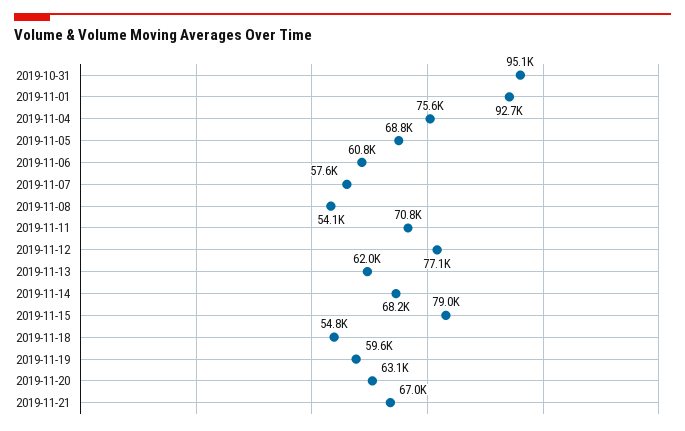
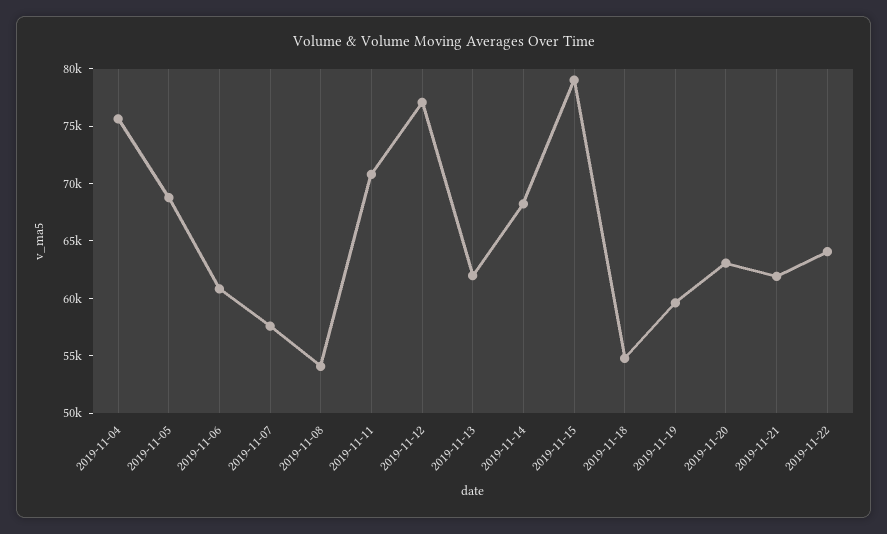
2019-10-31: 95100 -> none
2019-11-01: 92700 -> none
2019-11-21: 67000 -> 62000
2019-11-22: none -> 64000

